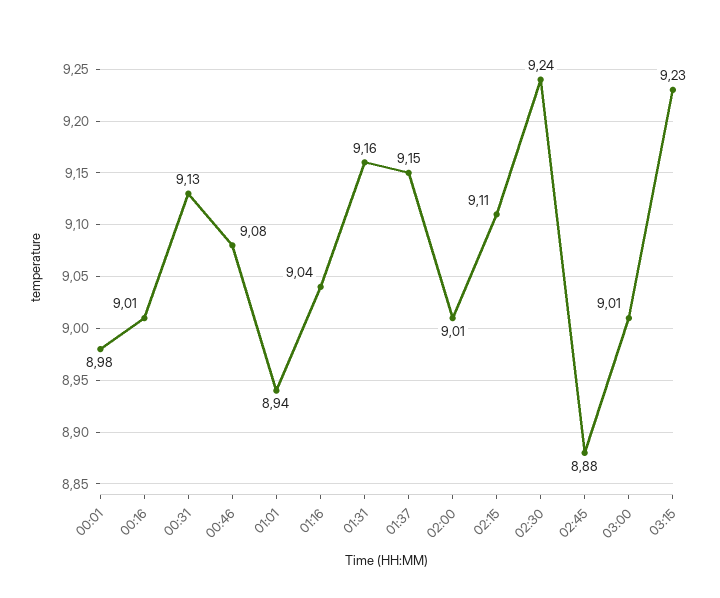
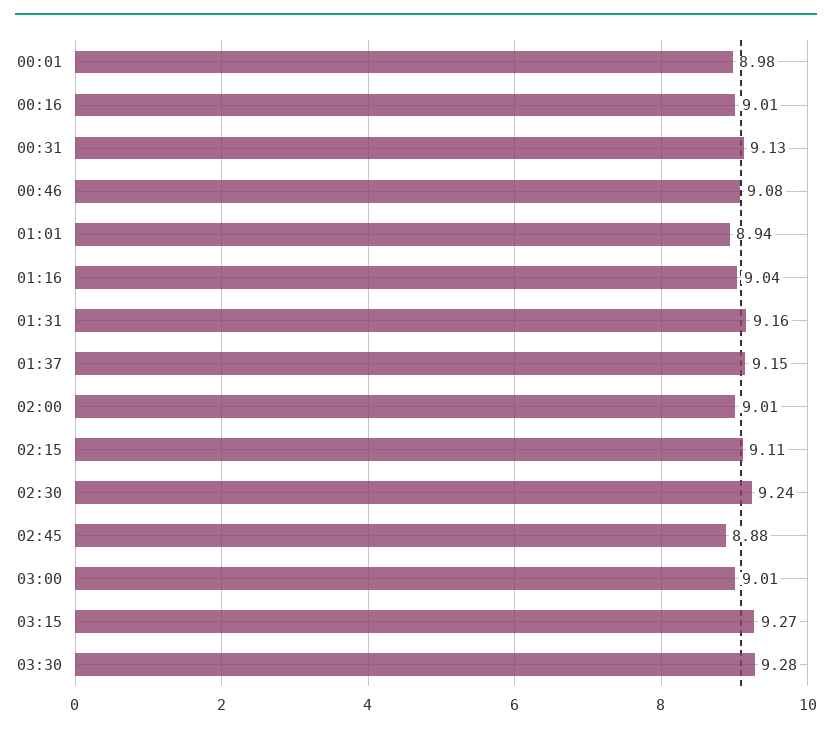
03:15: 9.23 -> 9.27
03:30: none -> 9.28

